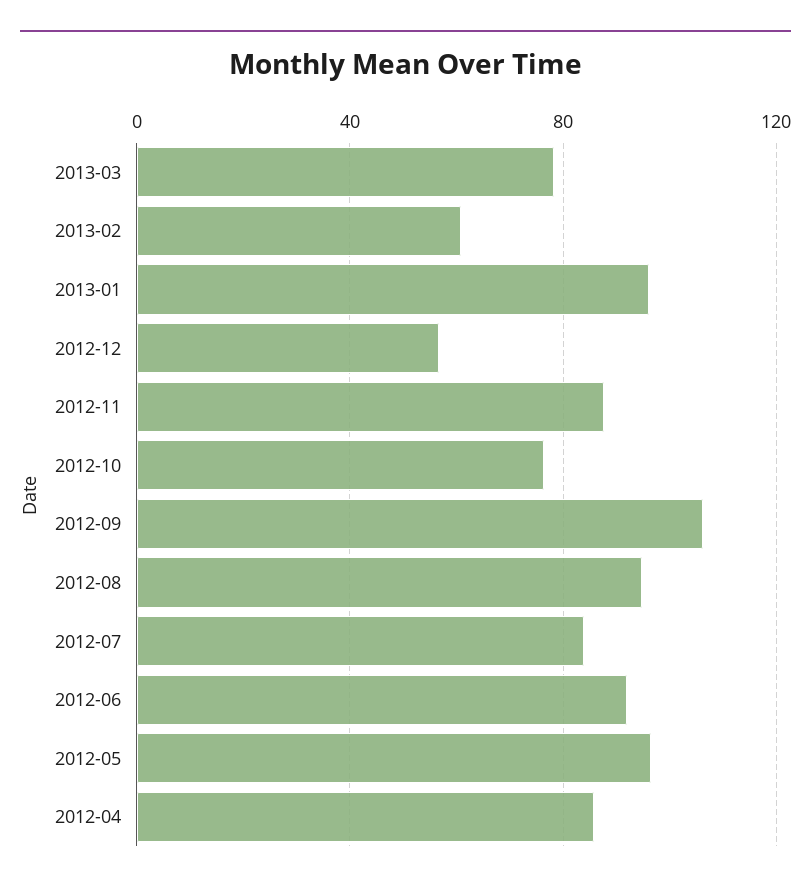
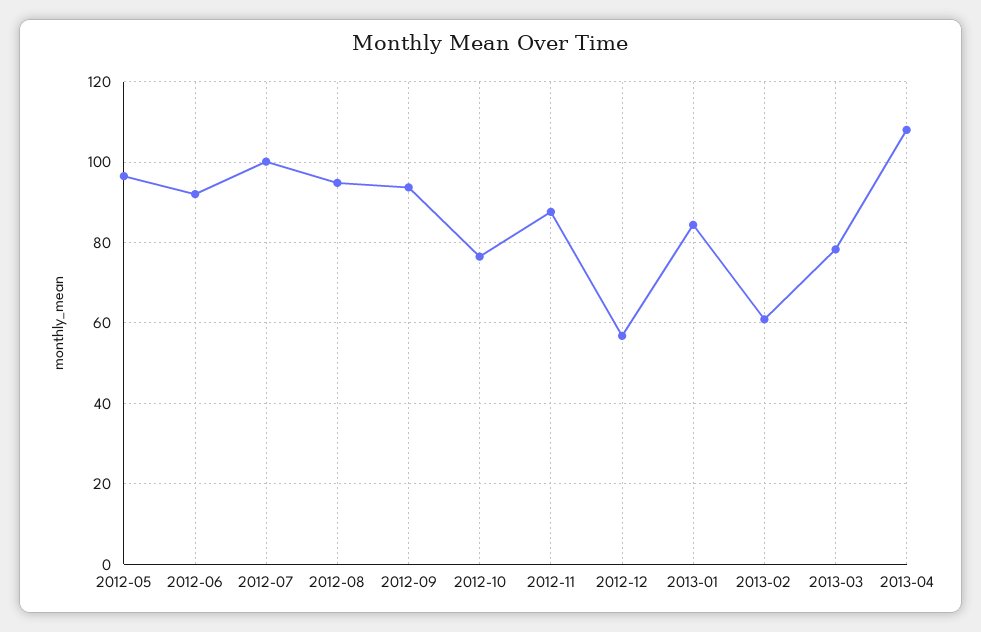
2013-01: 95 -> 84
2012-09: 105 -> 94
2012-07: 85 -> 100
2012-04: 85 -> none
2013-04: none -> 108

